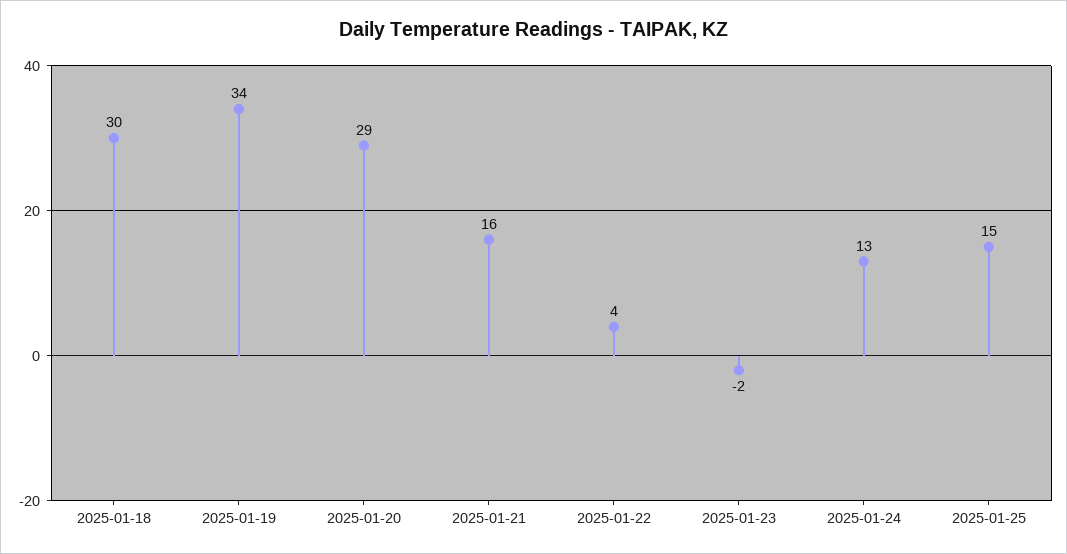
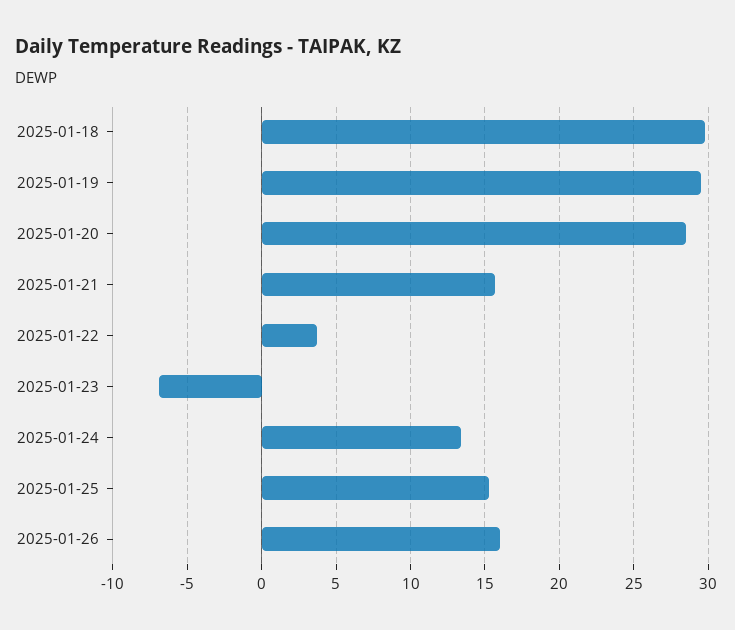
2025-01-19: 34 -> 29.5
2025-01-23: -2 -> -7
2025-01-26: none -> 16

